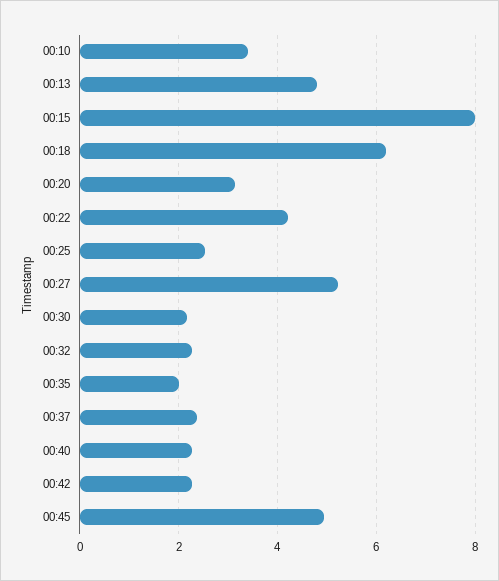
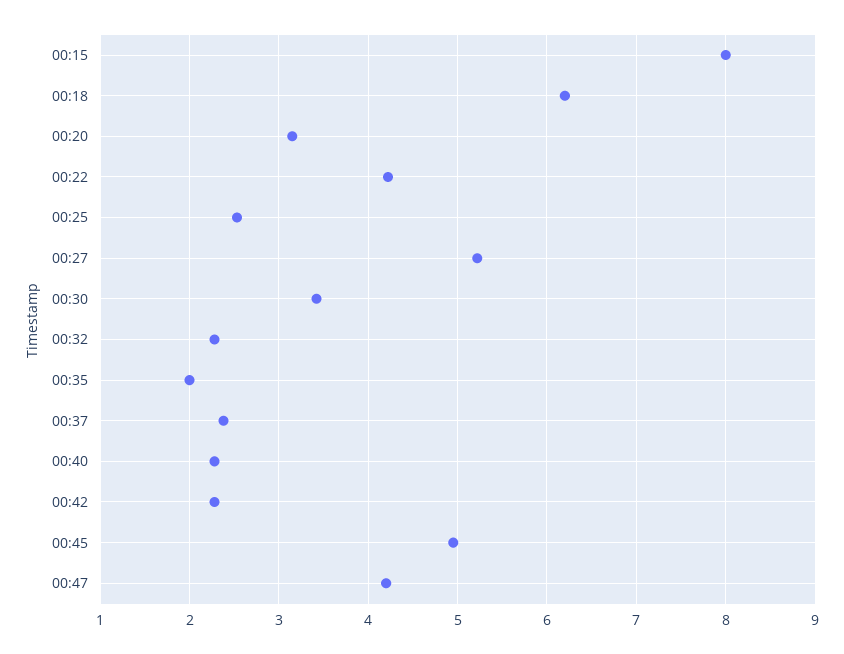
00:10: 3.4 -> none
00:13: 4.8 -> none
00:30: 2.2 -> 3.4
00:47: none -> 4.2

